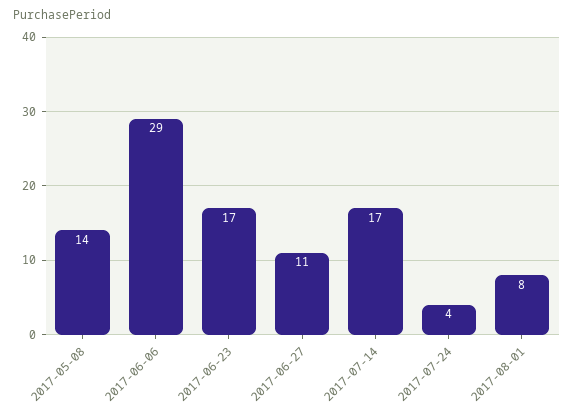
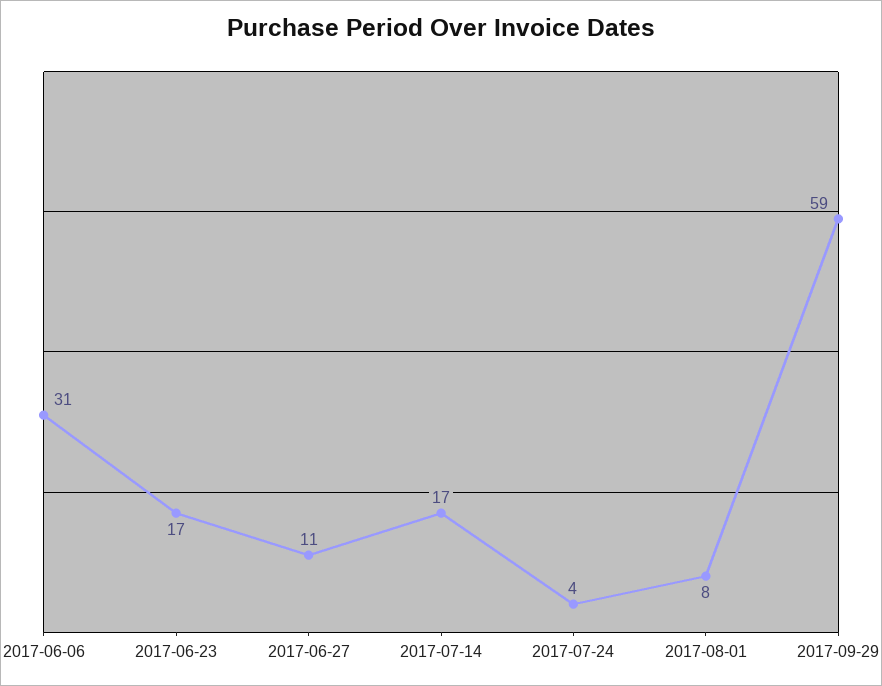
2017-05-08: 14 -> none
2017-06-06: 29 -> 31
2017-09-29: none -> 59

